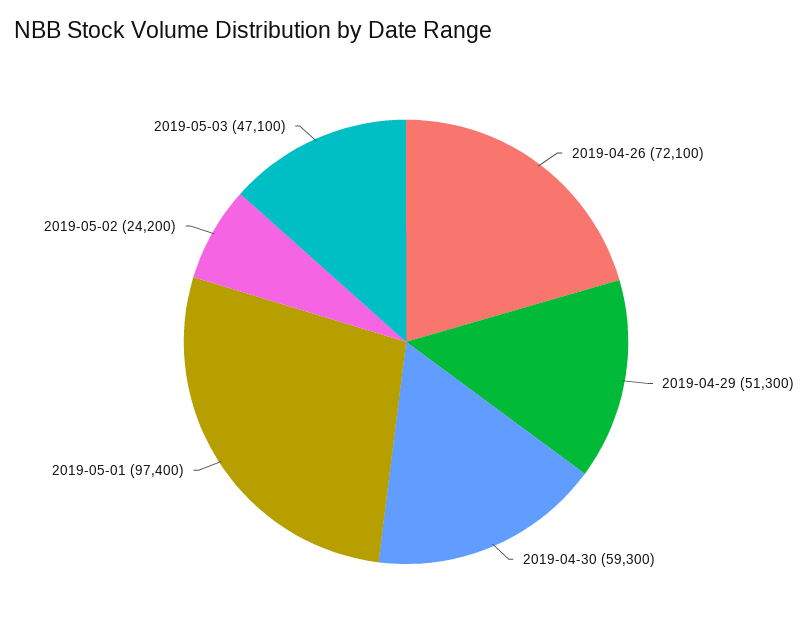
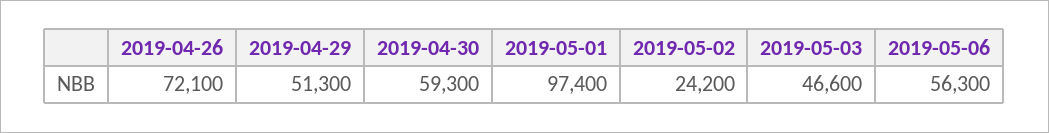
2019-05-03: 47100 -> 46600
2019-05-06: none -> 56300

